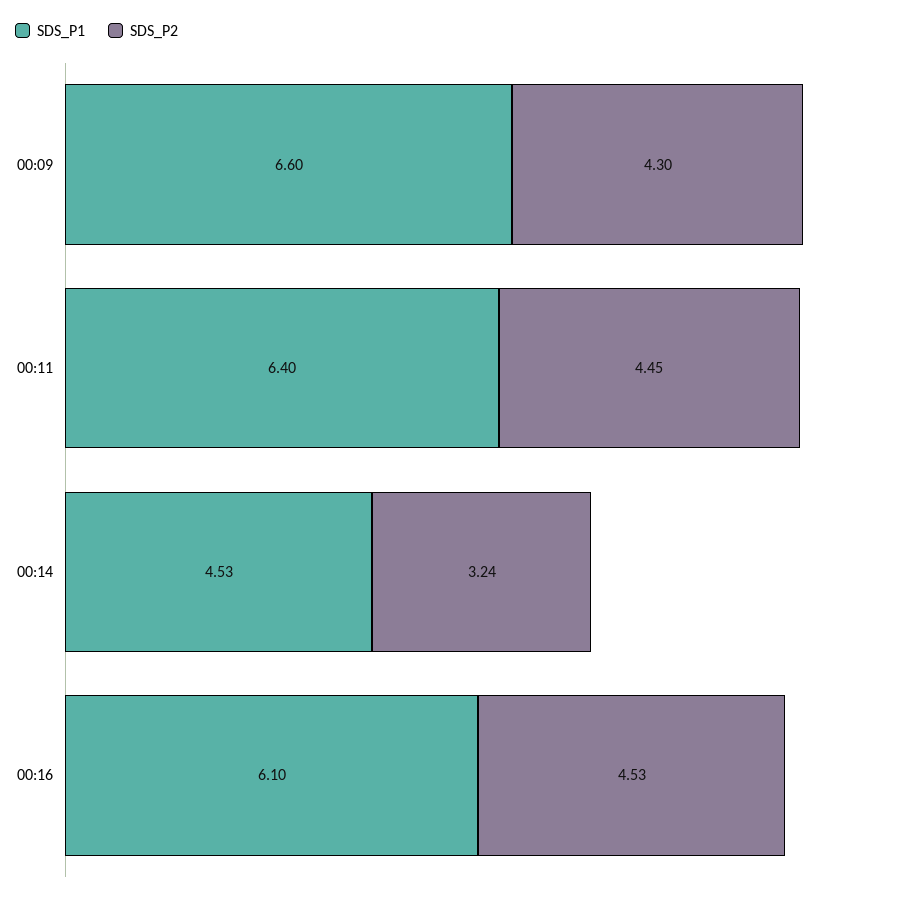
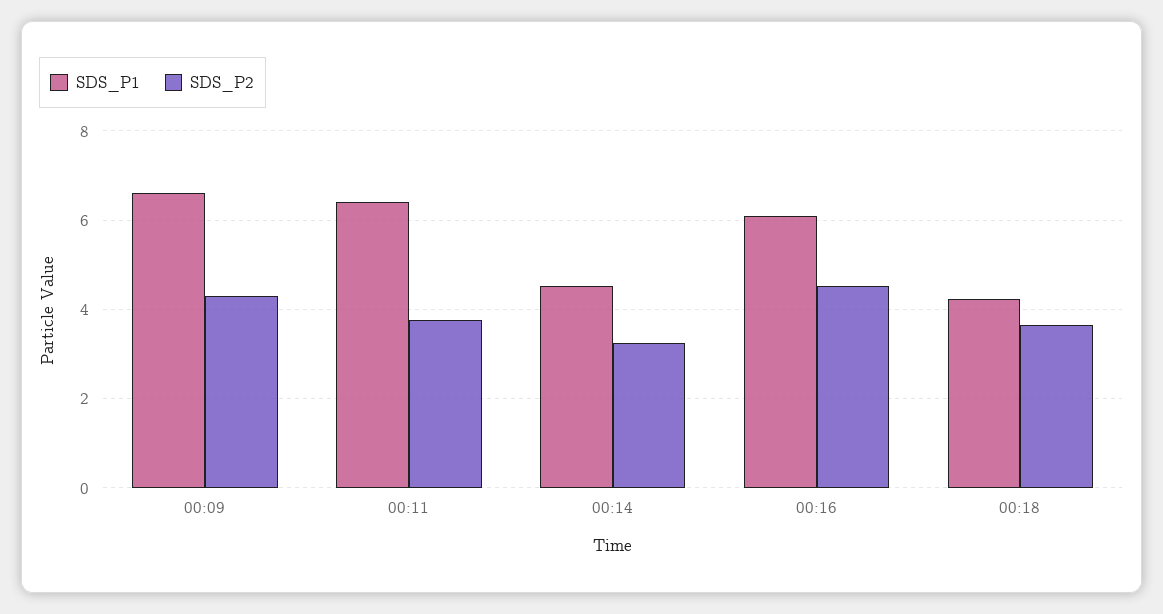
SDS_P2, 00:11: 4.45 -> 3.8
SDS_P1, 00:18: none -> 4.2
SDS_P2, 00:18: none -> 3.6

